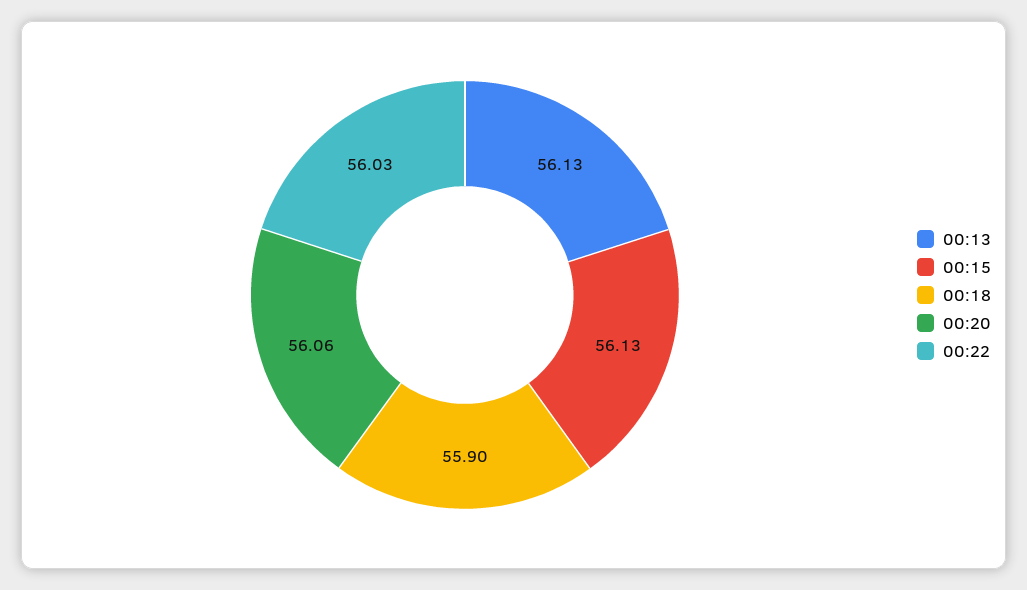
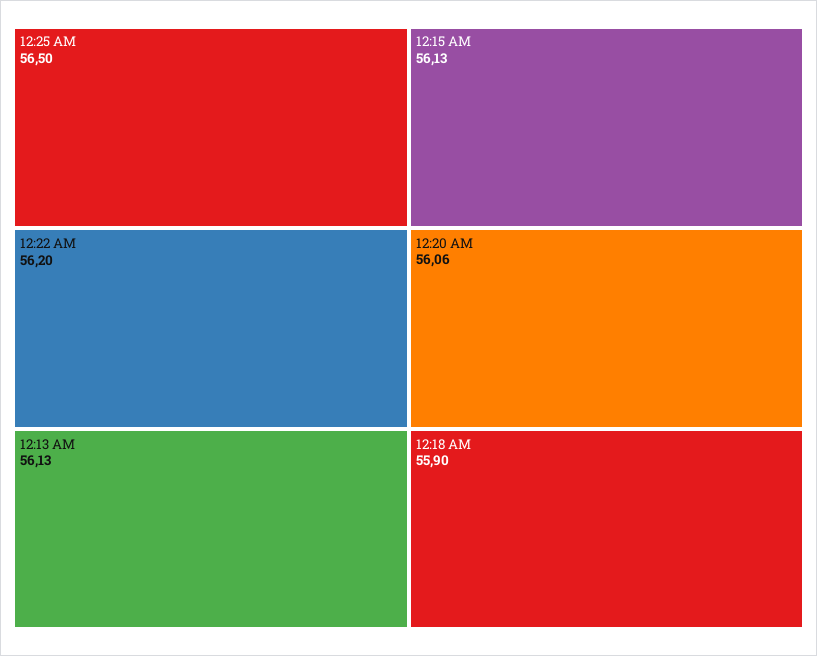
00:22: 56.03 -> 56.2
12:25 AM: none -> 56.5

